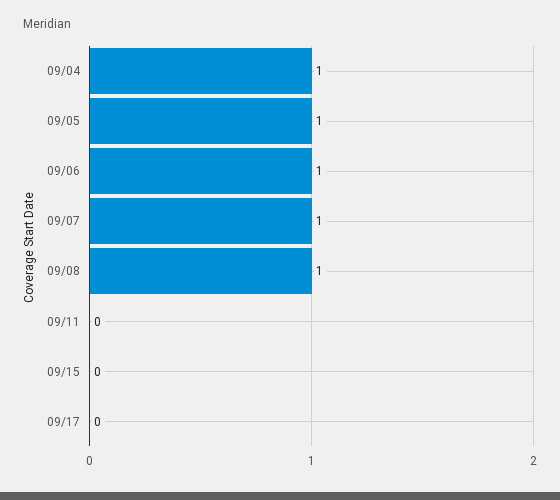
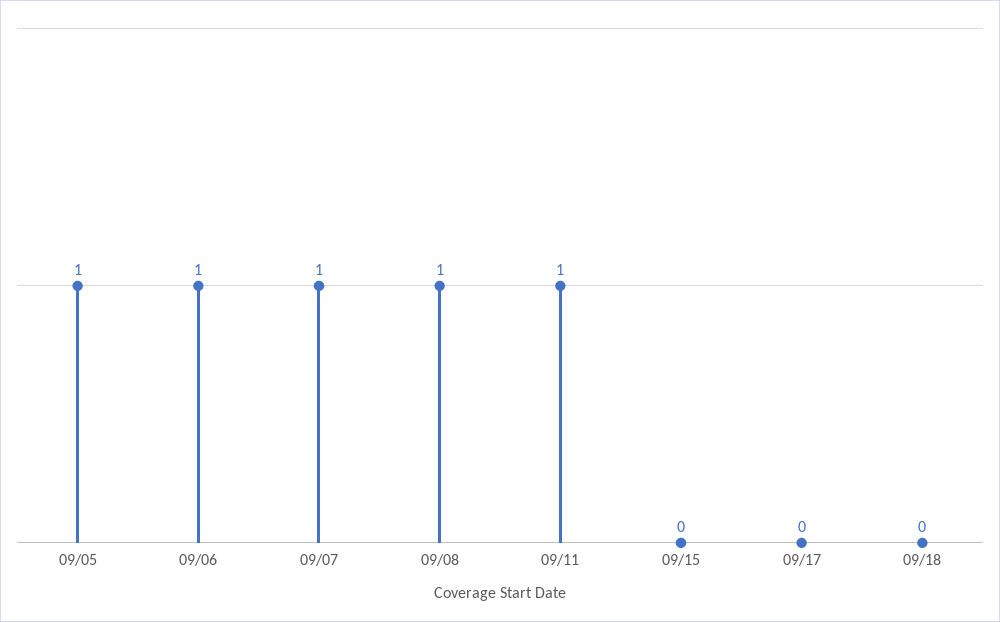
09/04: 1 -> none
09/11: 0 -> 1
09/18: none -> 0

